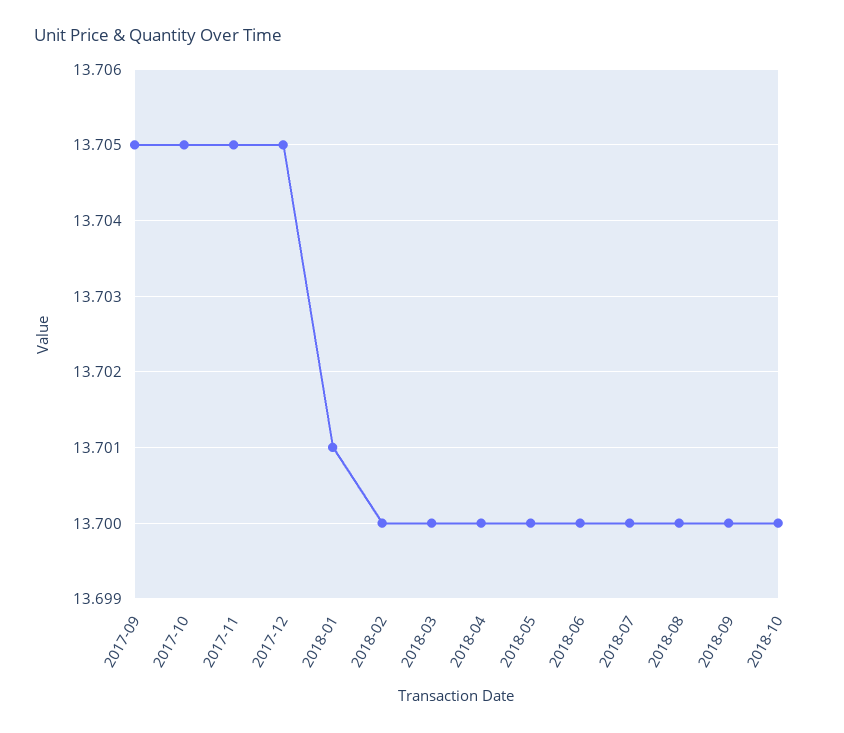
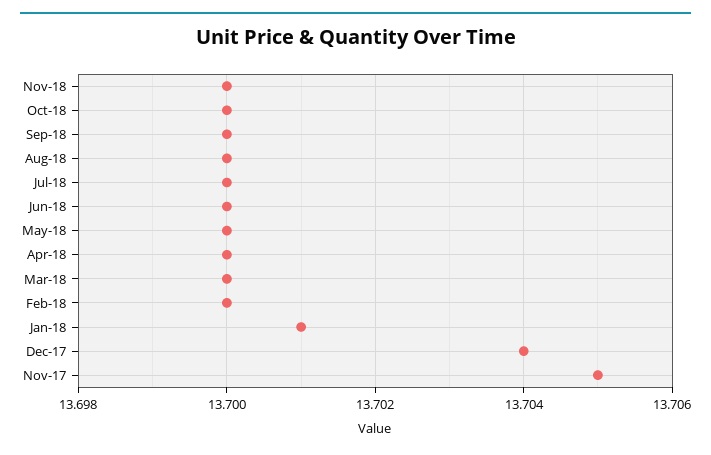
2017-09: 13.705 -> none
2017-10: 13.705 -> none
2017-12: 13.705 -> 13.704
Nov-18: none -> 13.7

